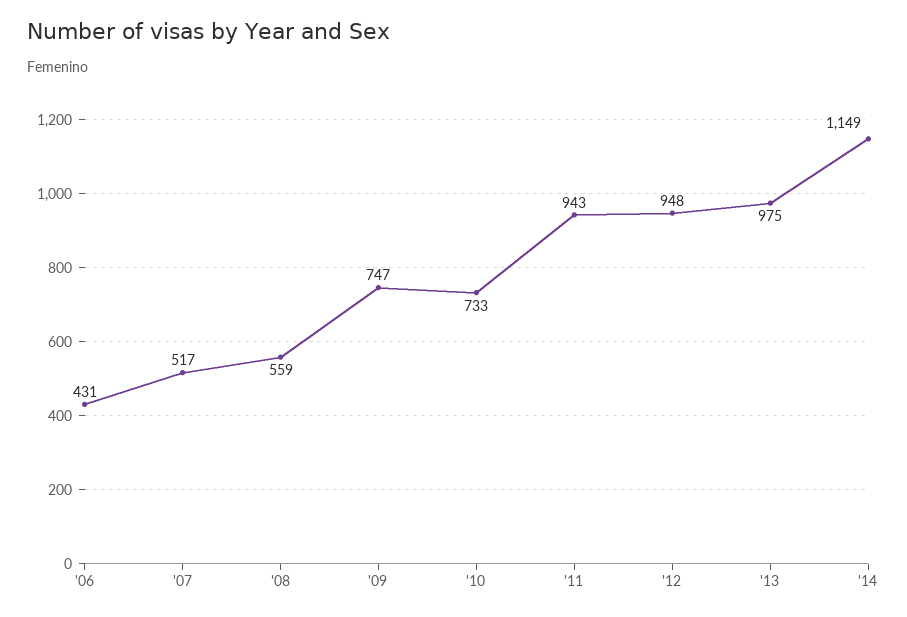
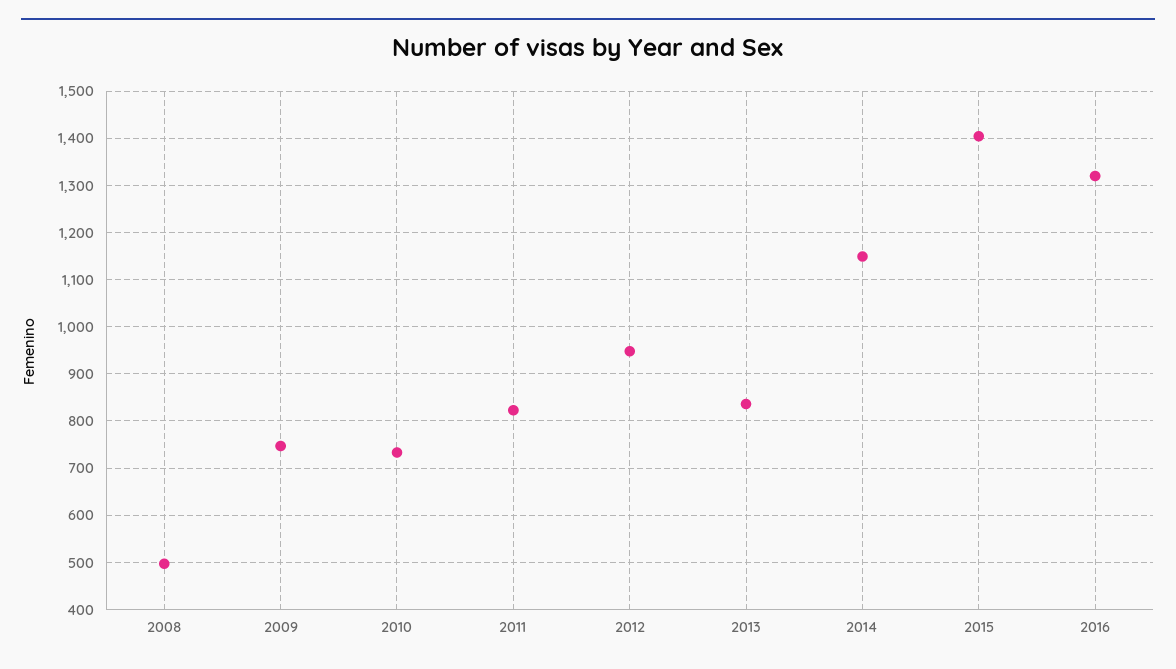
'06: 431 -> none
'07: 517 -> none
'08: 559 -> 500
'11: 943 -> 820
'13: 975 -> 840
2015: none -> 1400
2016: none -> 1320

